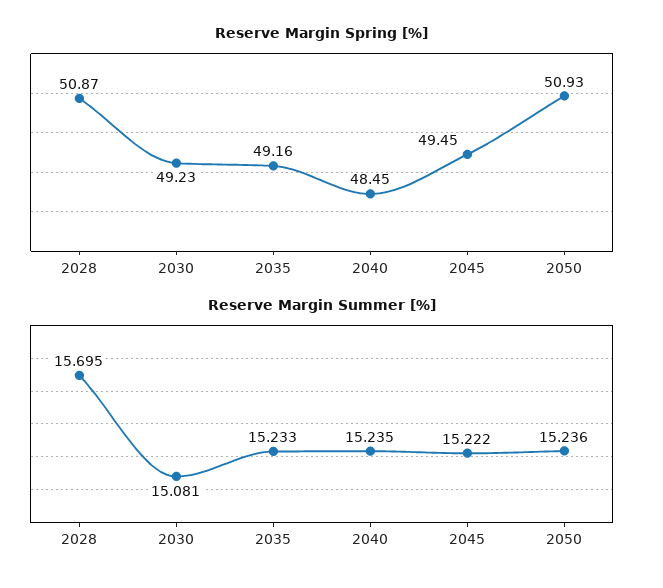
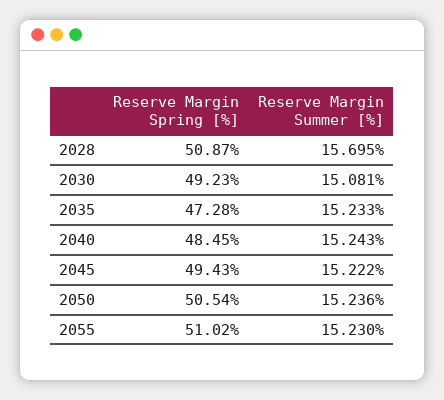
Reserve Margin Spring [%], 2035: 49.16 -> 47.28
Reserve Margin Spring [%], 2045: 49.45 -> 49.43
Reserve Margin Spring [%], 2050: 50.93 -> 50.54
Reserve Margin Summer [%], 2040: 15.235 -> 15.243
Reserve Margin Spring [%], 2055: none -> 51.02
Reserve Margin Summer [%], 2055: none -> 15.23

